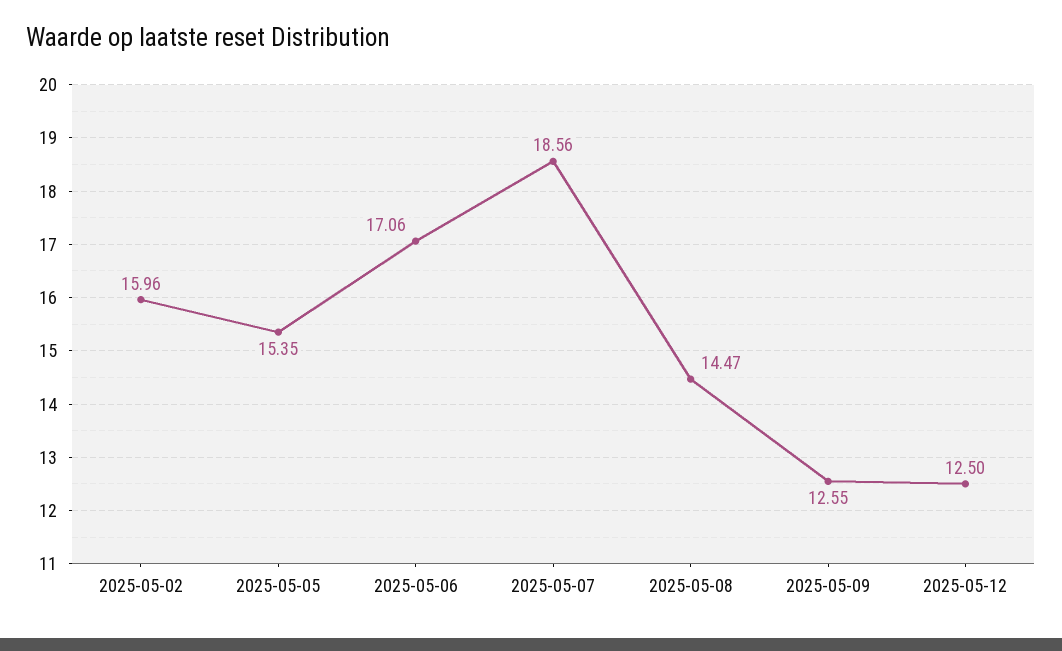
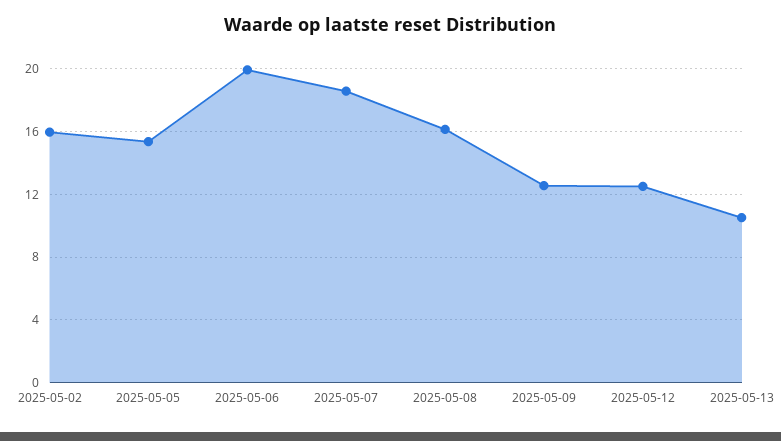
2025-05-06: 17.06 -> 20
2025-05-08: 14.47 -> 16
2025-05-13: none -> 10.5

